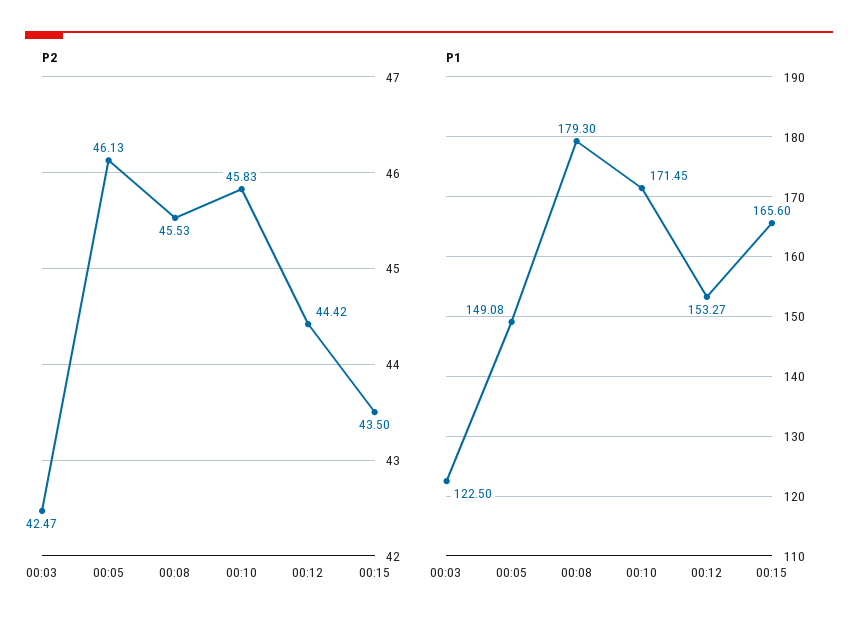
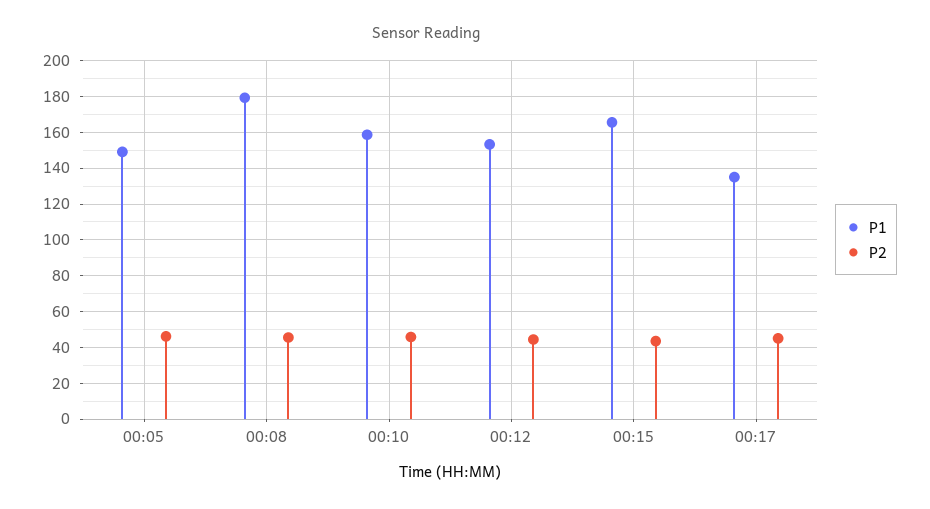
P2, 00:03: 42.47 -> none
P1, 00:03: 122.5 -> none
P1, 00:10: 171.45 -> 160
P1, 00:17: none -> 135
P2, 00:17: none -> 45

